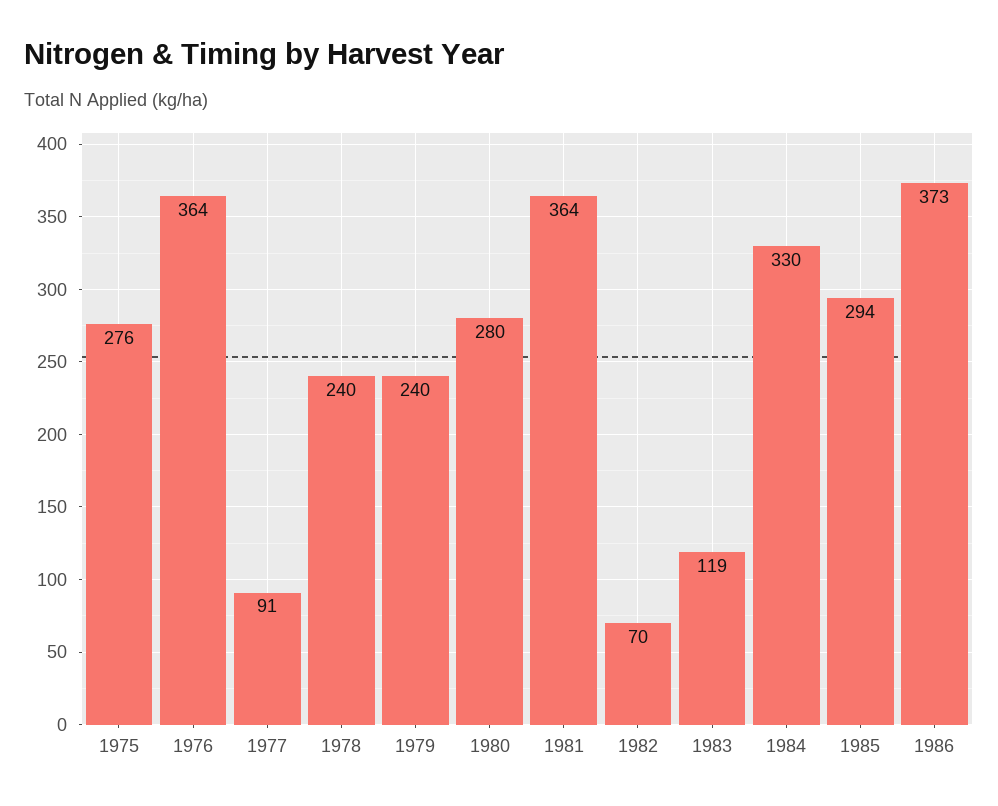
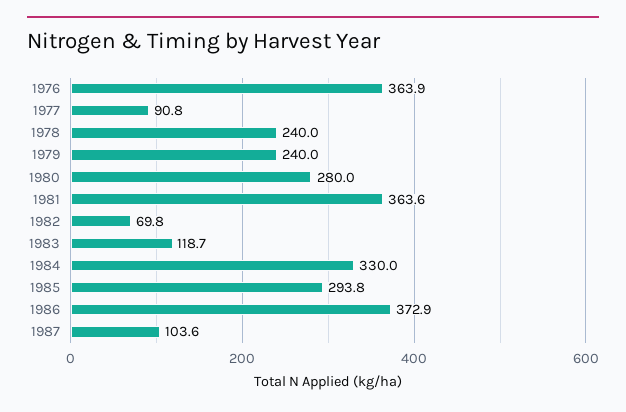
1975: 276 -> none
1987: none -> 103.6

